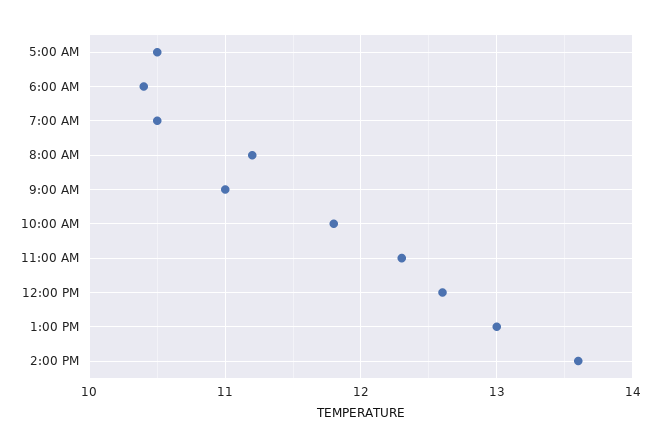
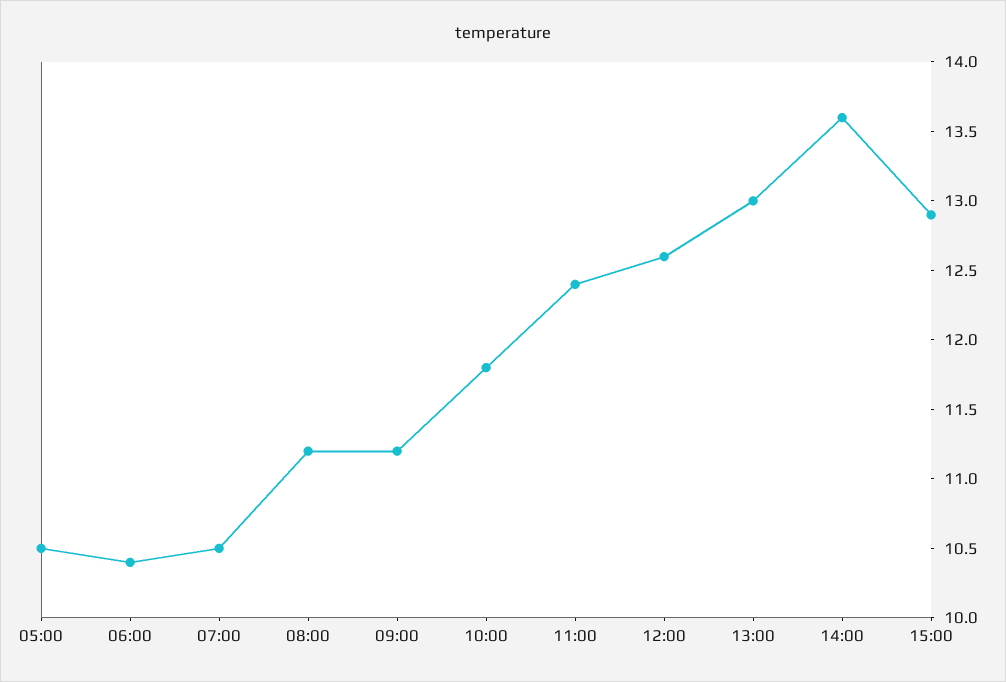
9:00 AM: 11 -> 11.2
11:00 AM: 12.3 -> 12.4
15:00: none -> 12.9

